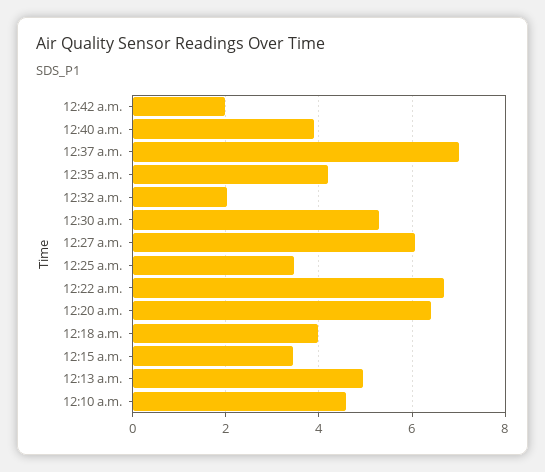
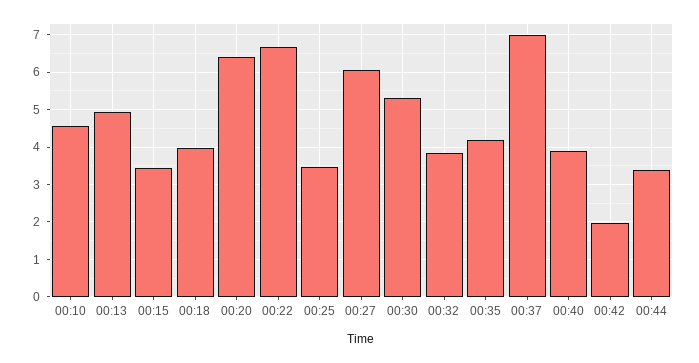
12:32 a.m.: 2 -> 3.8
00:44: none -> 3.4

